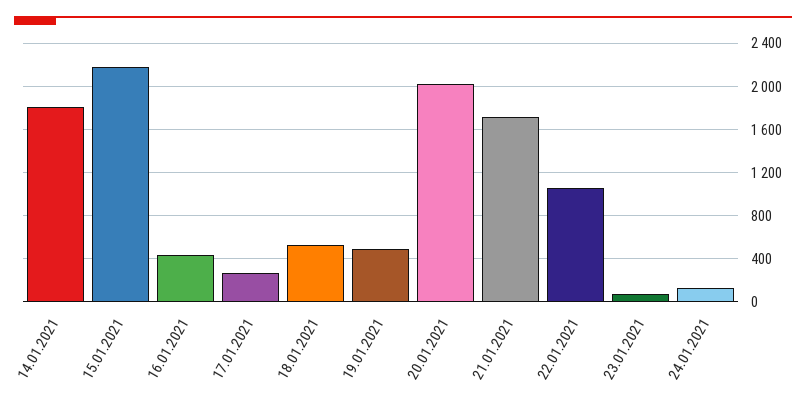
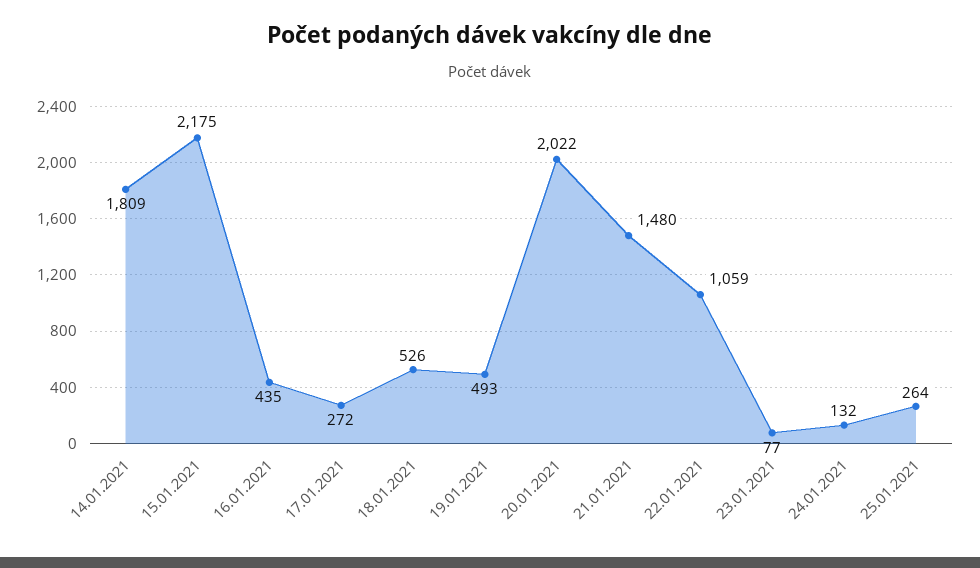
21.01.2021: 1700 -> 1480
25.01.2021: none -> 264

